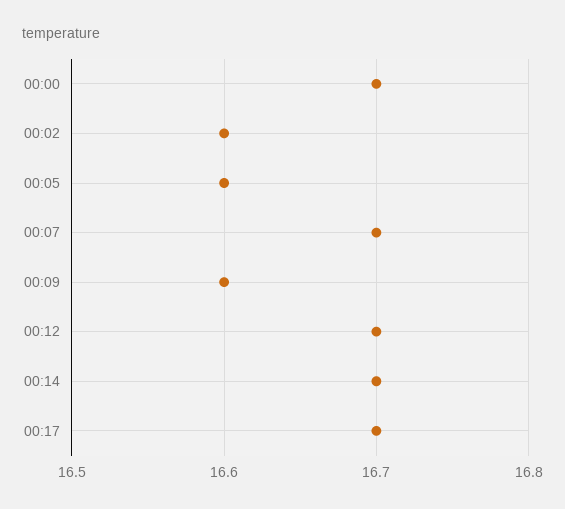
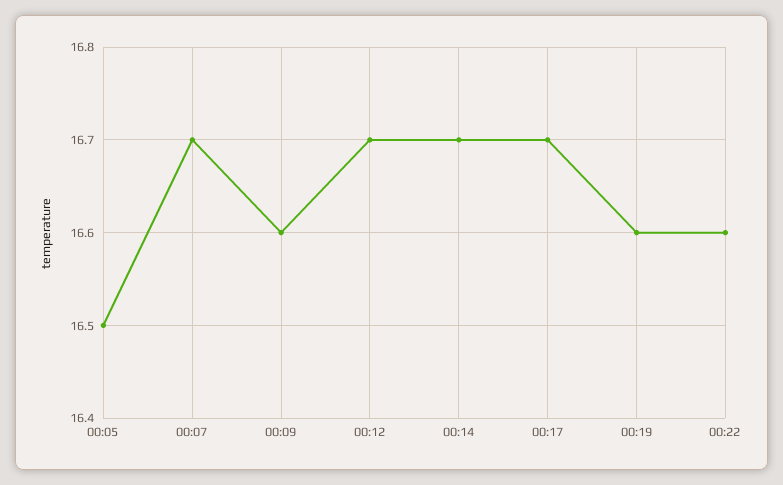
00:00: 16.7 -> none
00:02: 16.6 -> none
00:05: 16.6 -> 16.5
00:19: none -> 16.6
00:22: none -> 16.6

